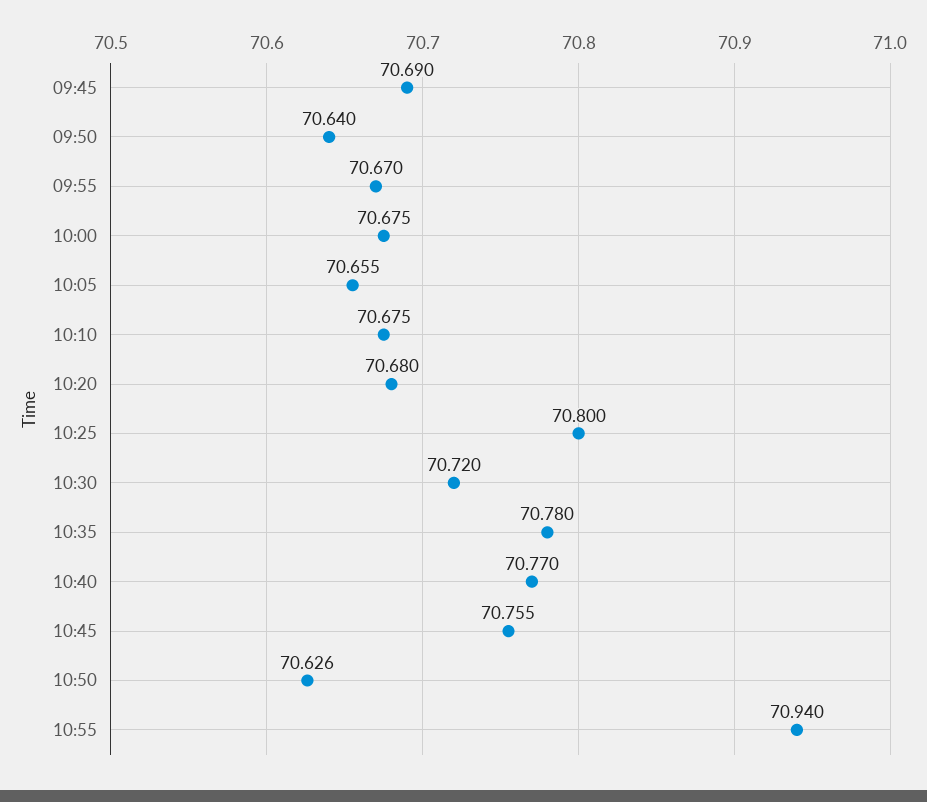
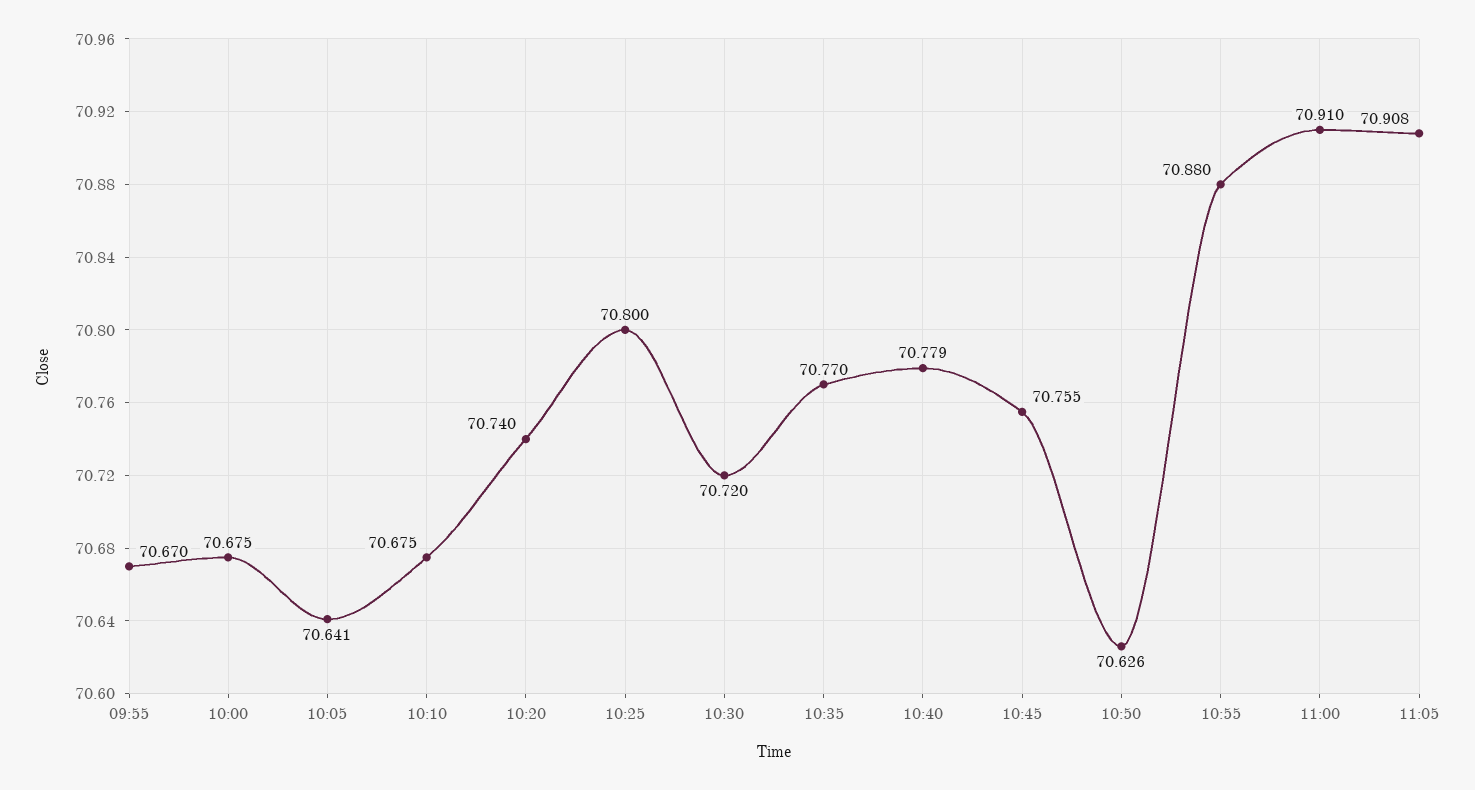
09:45: 70.69 -> none
09:50: 70.64 -> none
10:05: 70.655 -> 70.641
10:20: 70.68 -> 70.74
10:35: 70.78 -> 70.77
10:40: 70.77 -> 70.779
10:55: 70.94 -> 70.88
11:00: none -> 70.91
11:05: none -> 70.908

